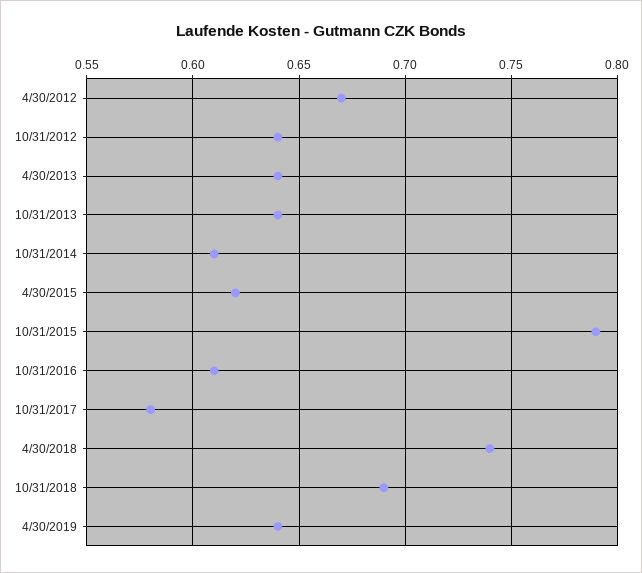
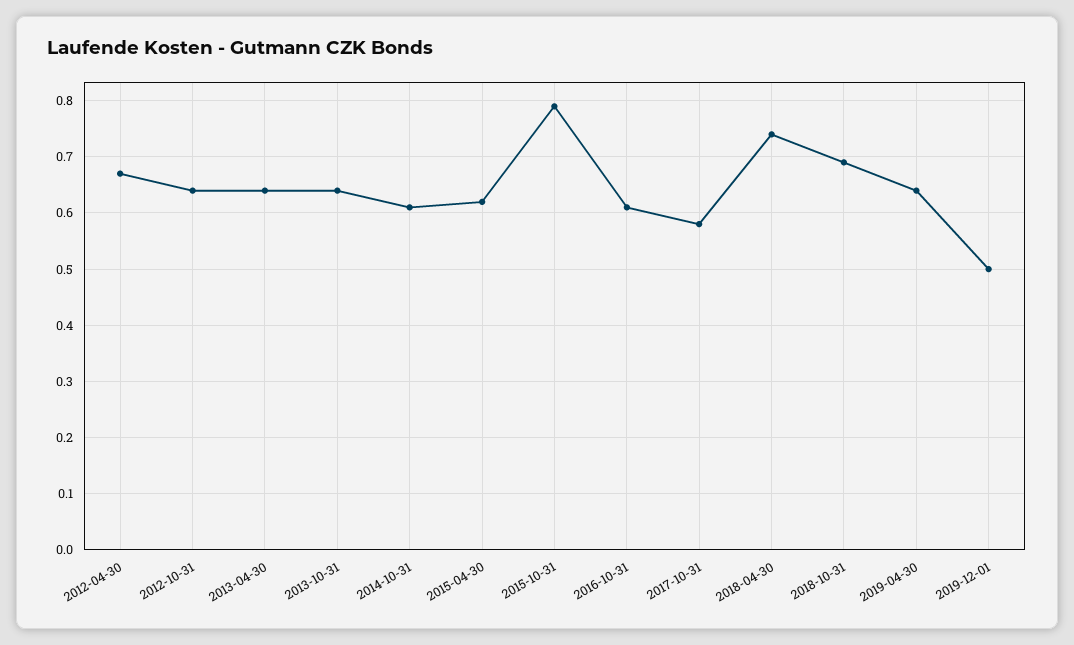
2019-12-01: none -> 0.5

